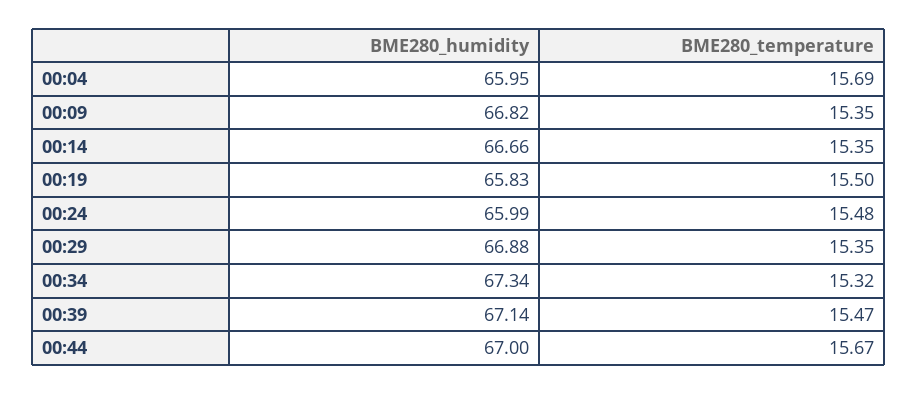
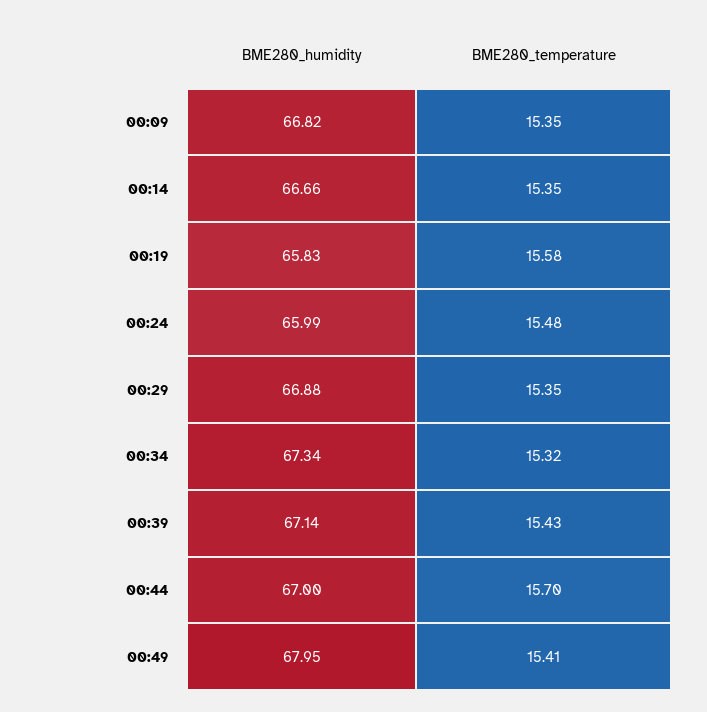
BME280_humidity, 00:04: 65.95 -> none
BME280_temperature, 00:04: 15.69 -> none
BME280_temperature, 00:19: 15.5 -> 15.58
BME280_temperature, 00:39: 15.47 -> 15.43
BME280_temperature, 00:44: 15.67 -> 15.7
BME280_humidity, 00:49: none -> 67.95
BME280_temperature, 00:49: none -> 15.41

